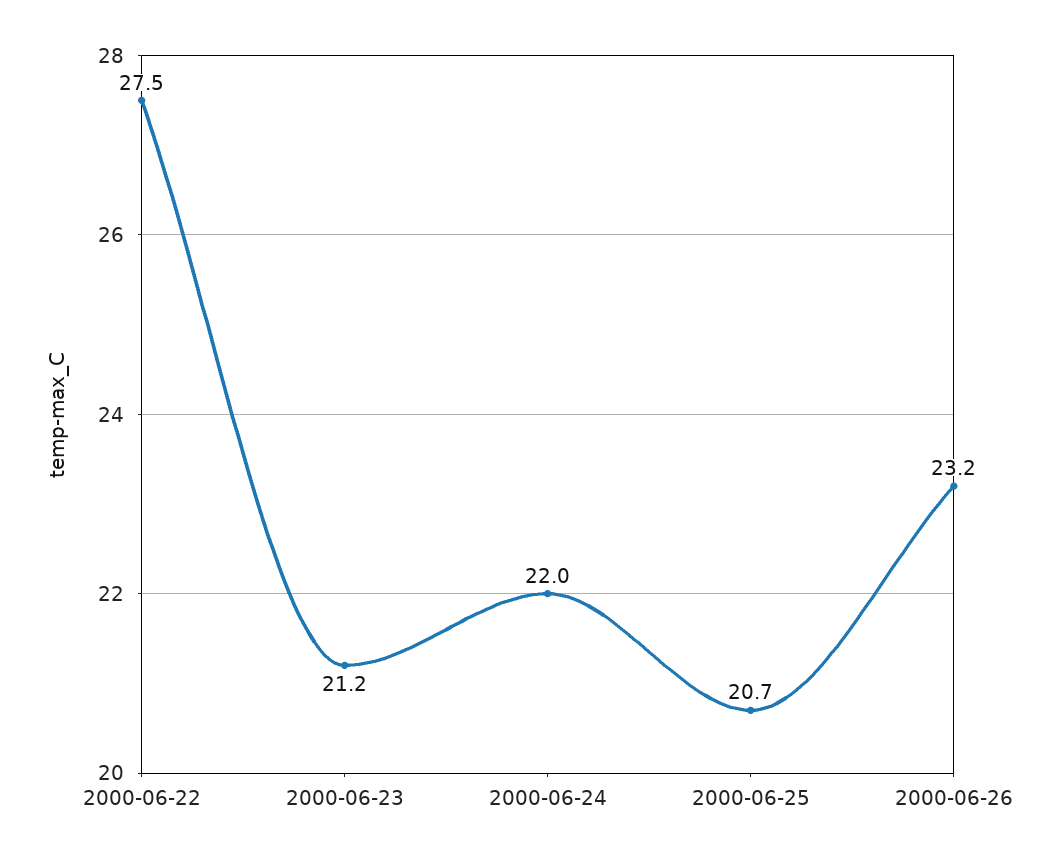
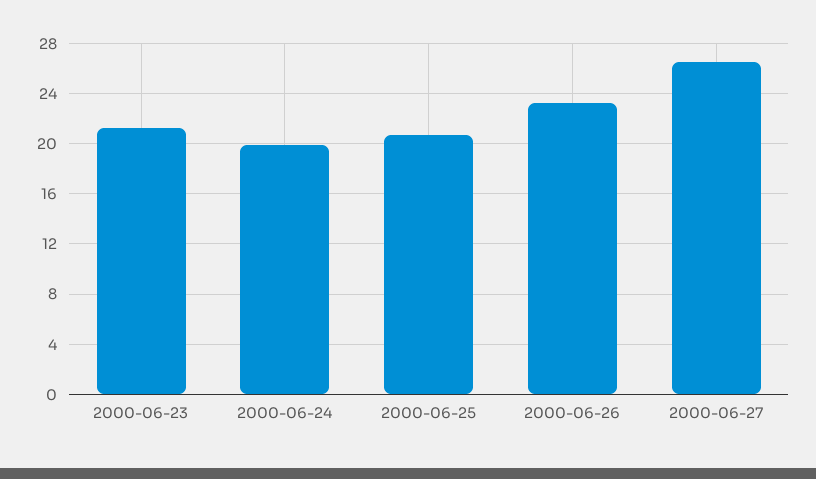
2000-06-22: 27.5 -> none
2000-06-24: 22 -> 20
2000-06-27: none -> 26.5

